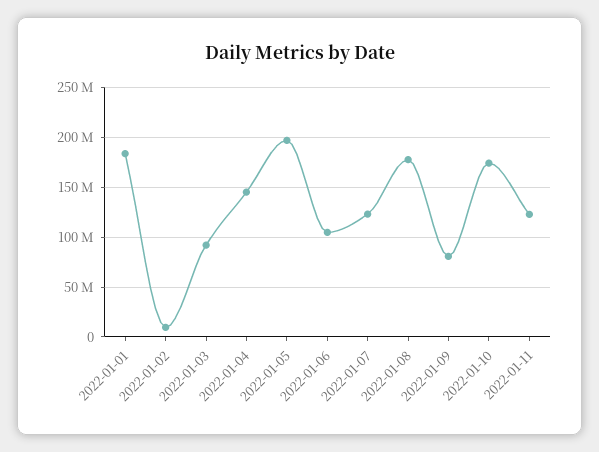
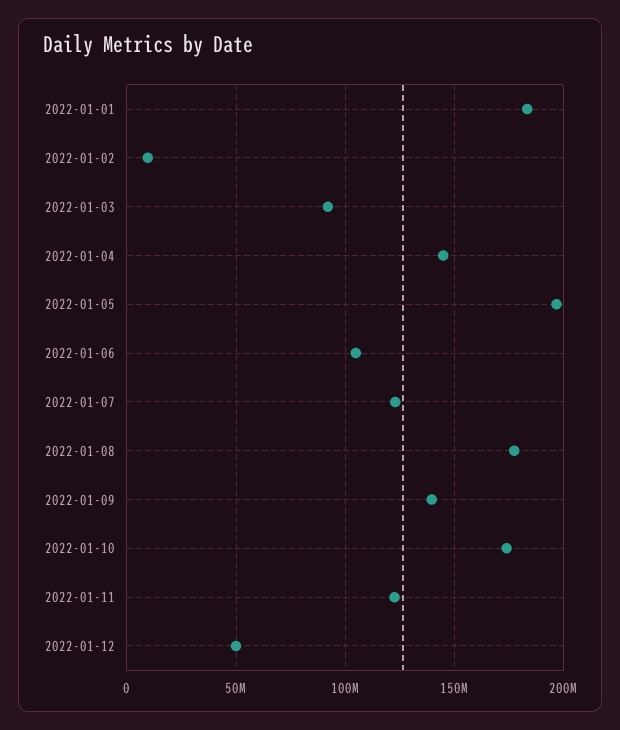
2022-01-09: 80000000 -> 140000000
2022-01-12: none -> 50000000

